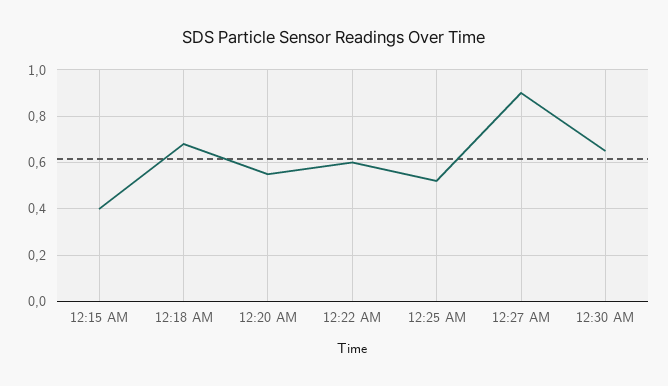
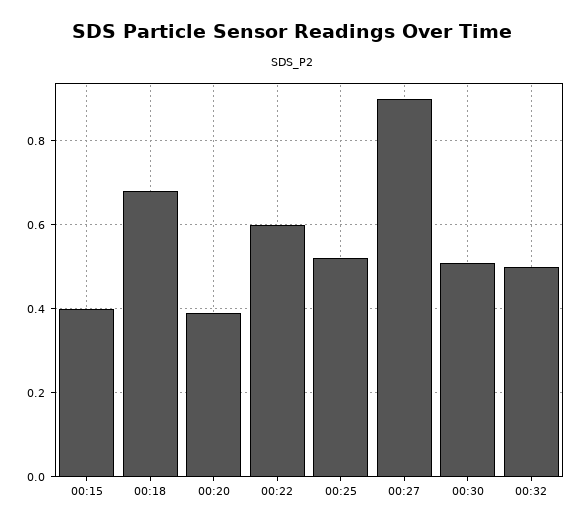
12:20 AM: 0.55 -> 0.4
12:30 AM: 0.65 -> 0.5
00:32: none -> 0.5

